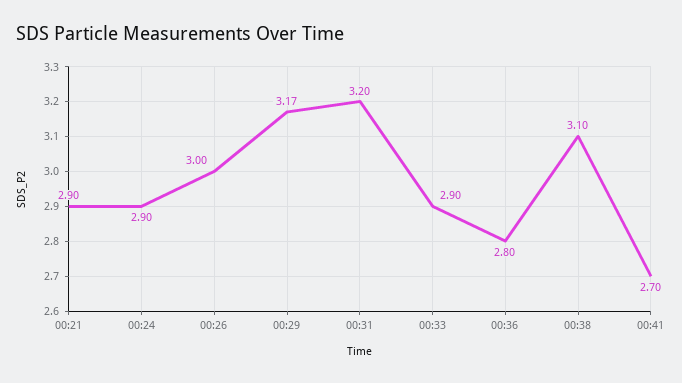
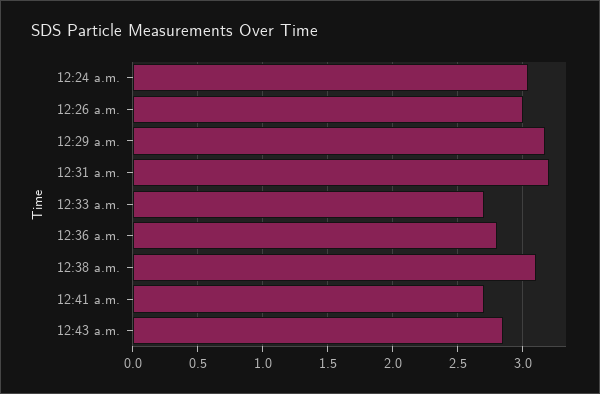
00:21: 2.9 -> none
00:24: 2.9 -> 3.05
00:33: 2.9 -> 2.7
12:43 a.m.: none -> 2.85

